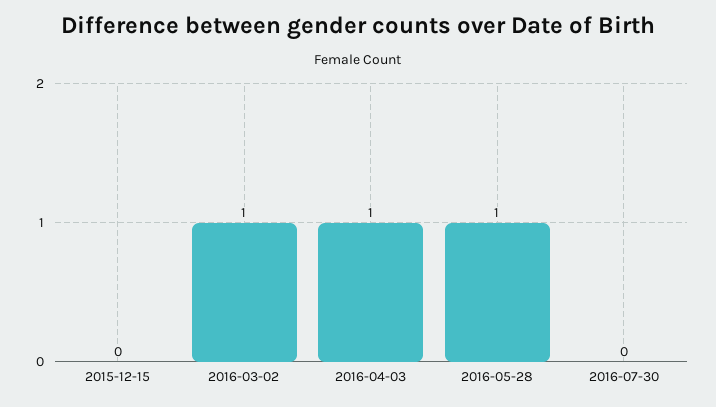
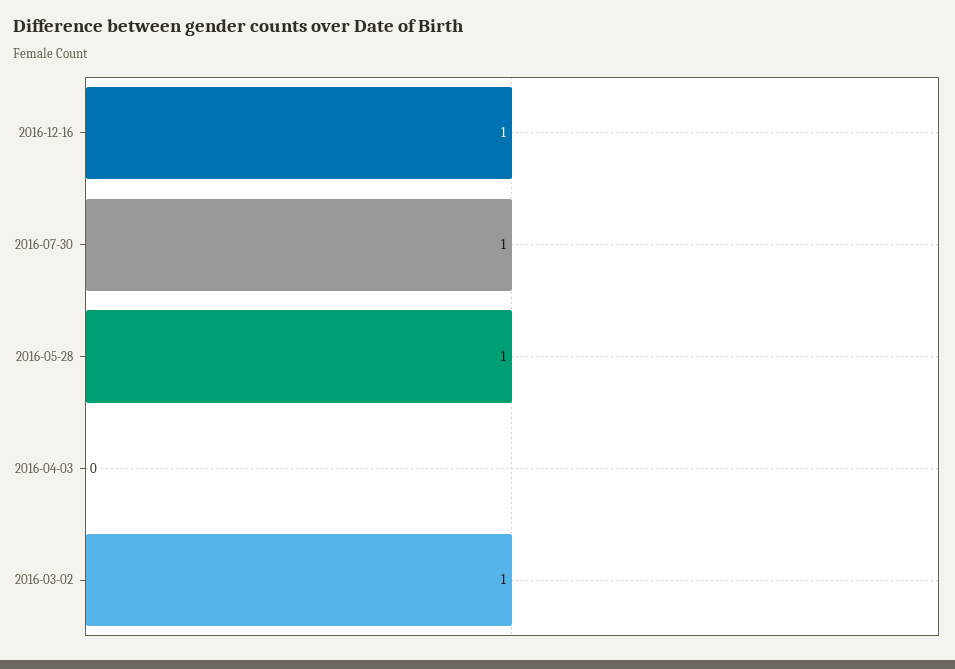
2015-12-15: 0 -> none
2016-04-03: 1 -> 0
2016-07-30: 0 -> 1
2016-12-16: none -> 1

